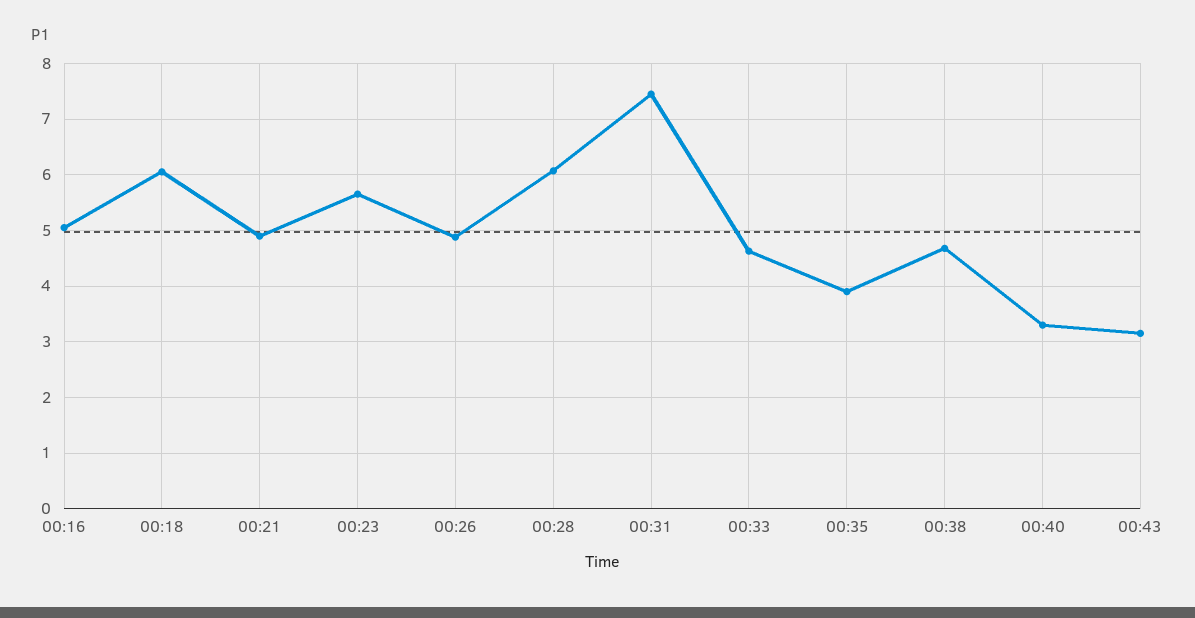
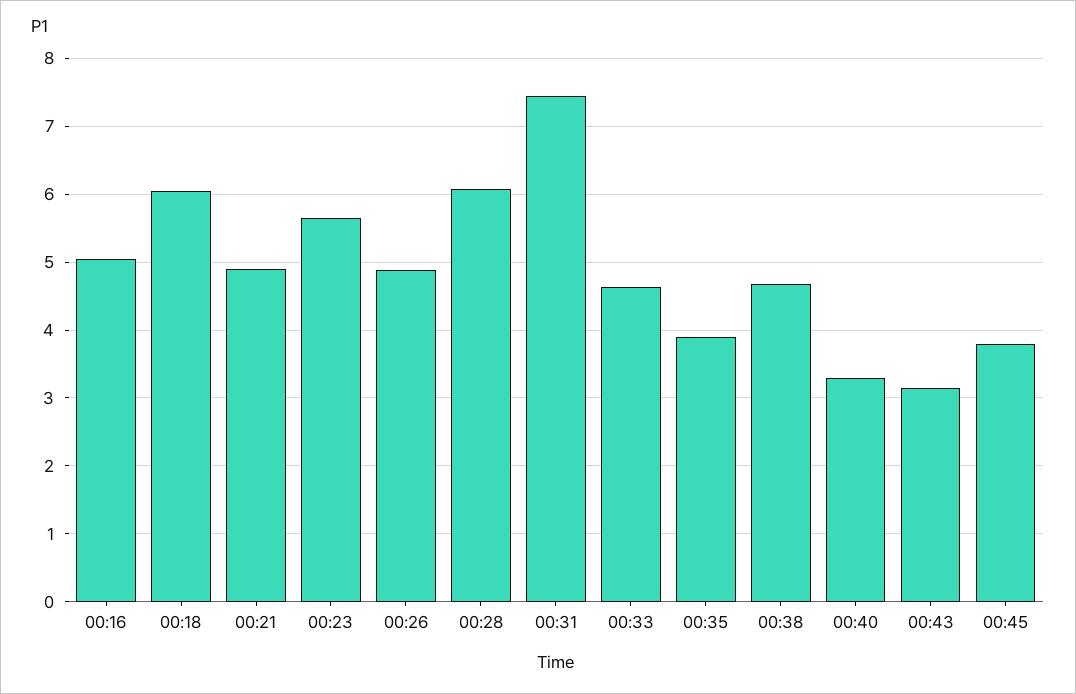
00:45: none -> 3.8

